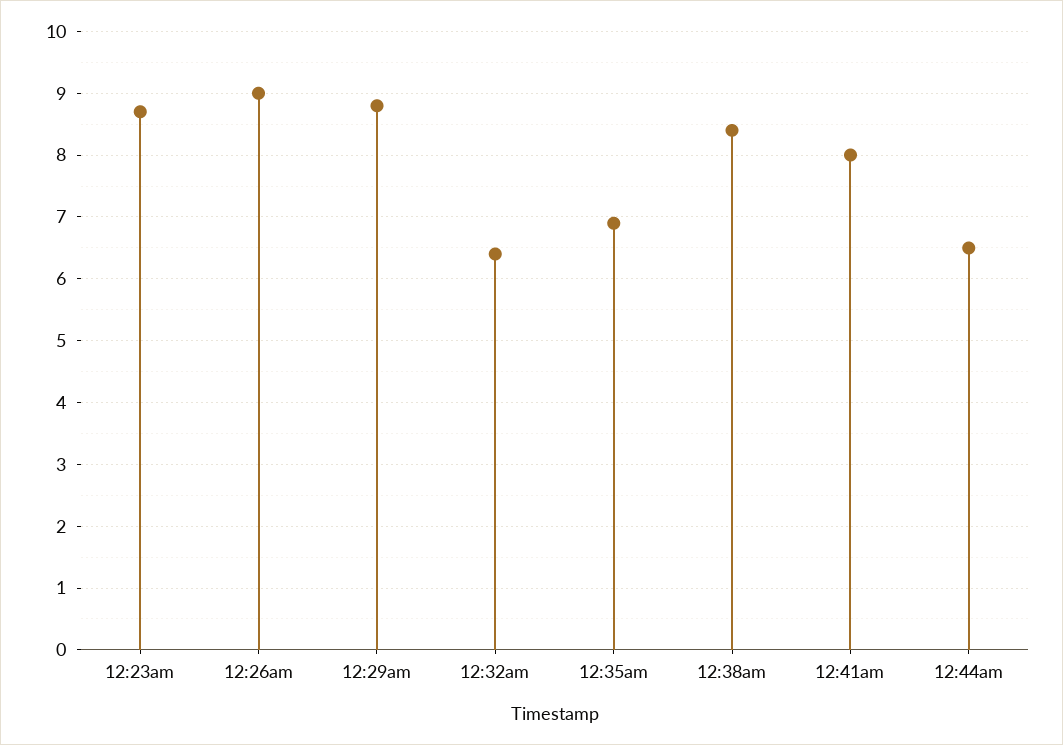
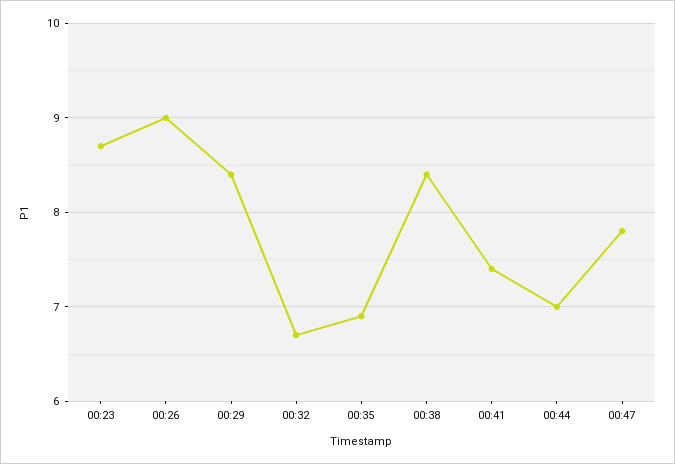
12:29am: 8.8 -> 8.4
12:32am: 6.4 -> 6.7
12:41am: 8 -> 7.4
12:44am: 6.5 -> 7
00:47: none -> 7.8

